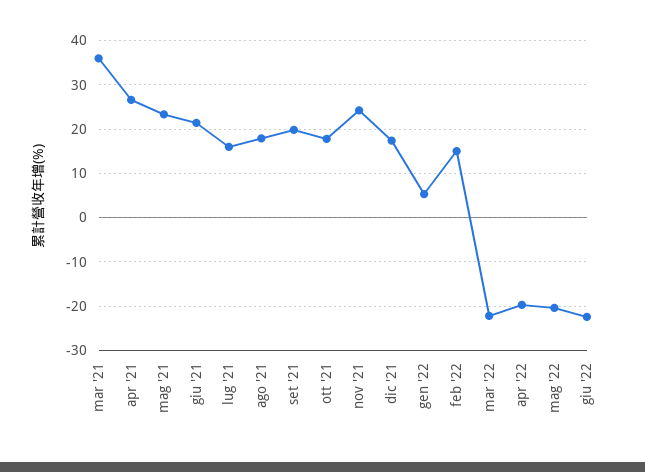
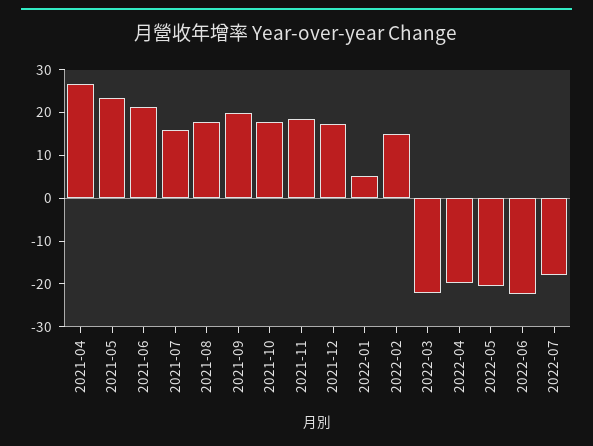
mar '21: 36 -> none
nov '21: 24 -> 18
2022-07: none -> -18

